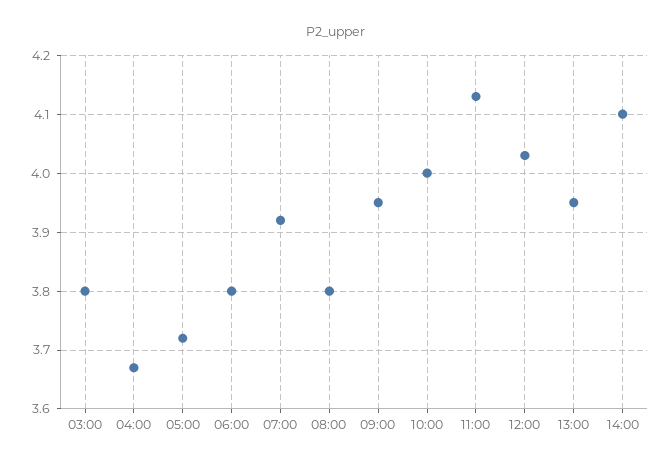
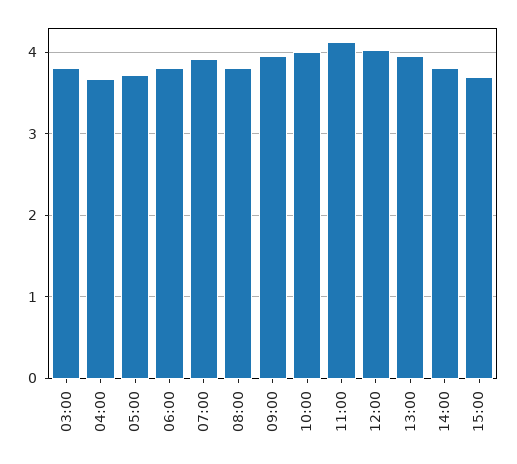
14:00: 4.1 -> 3.8
15:00: none -> 3.7

